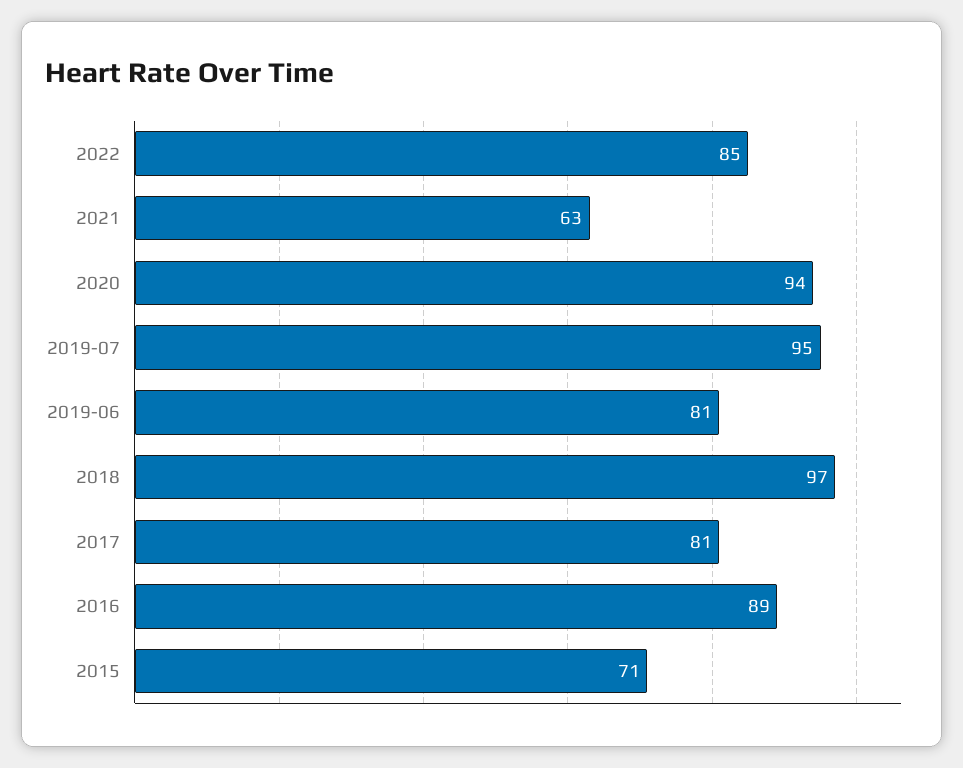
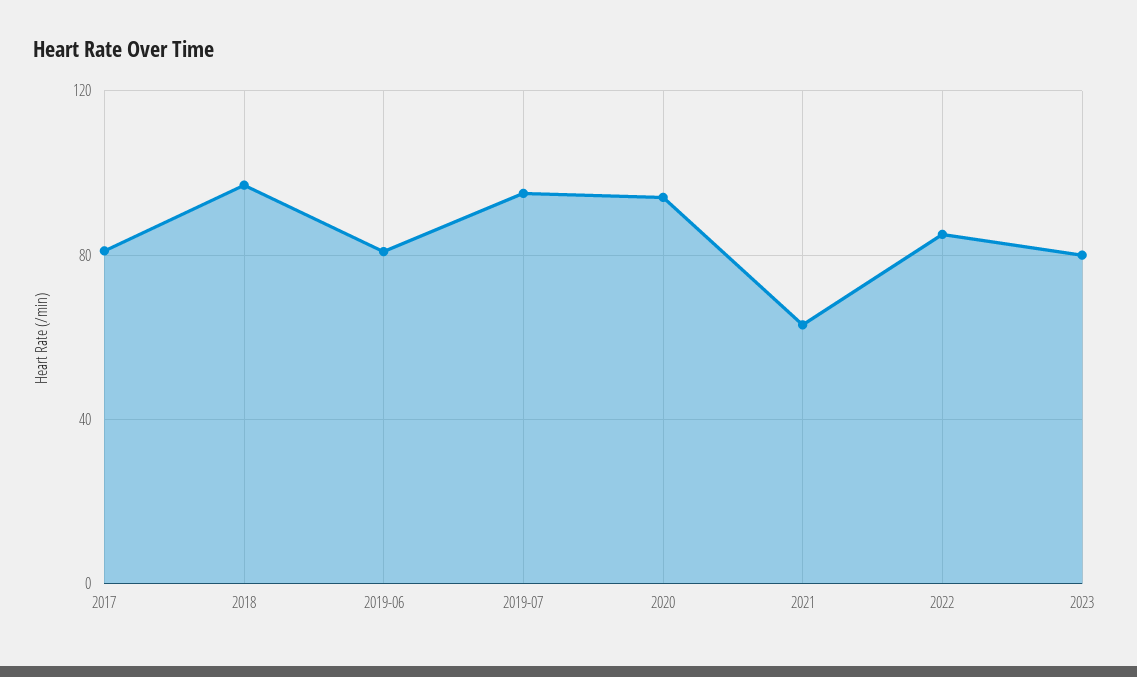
2016: 89 -> none
2015: 71 -> none
2023: none -> 80

